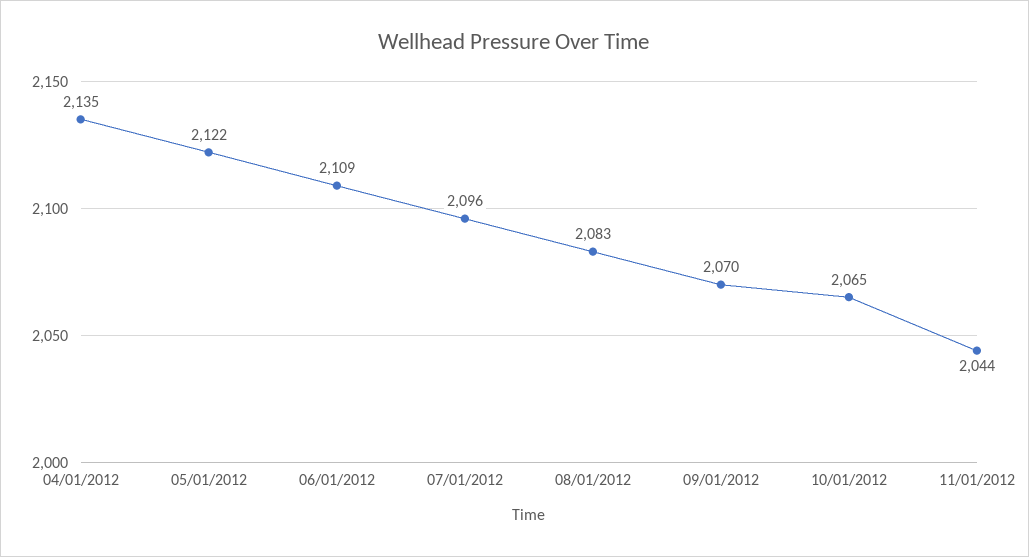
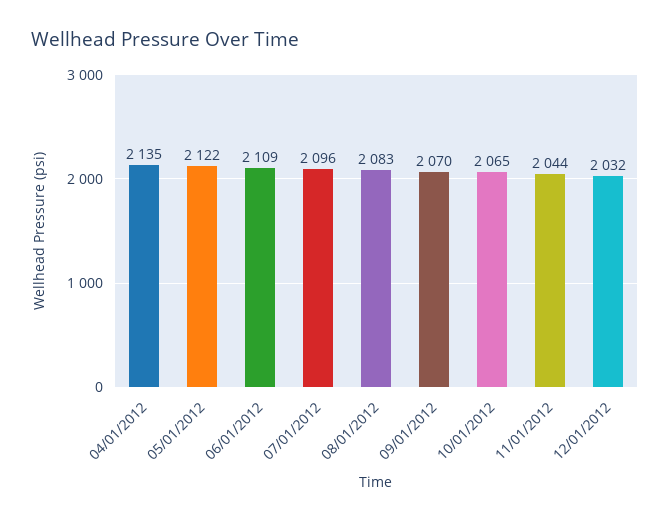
12/01/2012: none -> 2032

